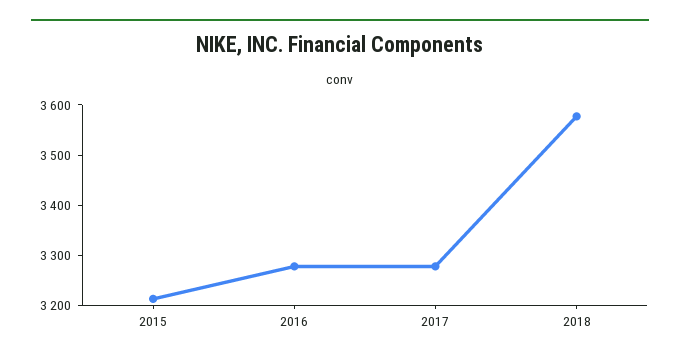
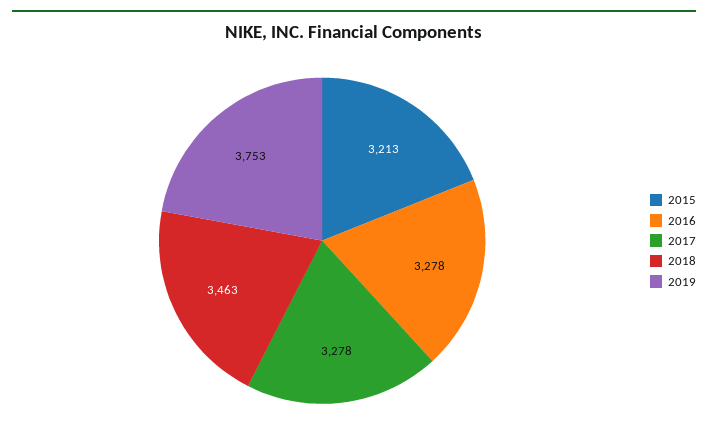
2018: 3580 -> 3463
2019: none -> 3753

